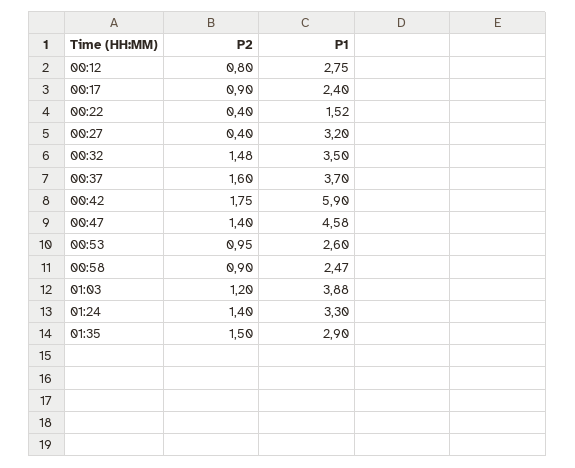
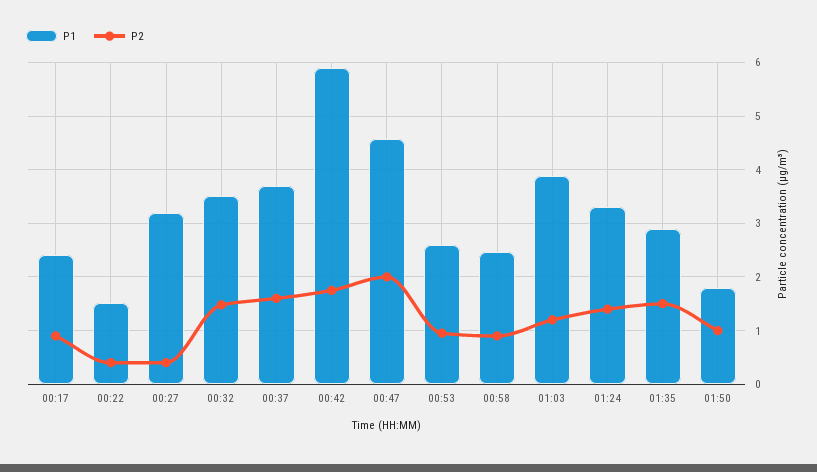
P2, 00:12: 0.8 -> none
P1, 00:12: 2.75 -> none
P2, 00:47: 1.4 -> 2
P1, 01:50: none -> 1.8
P2, 01:50: none -> 1

